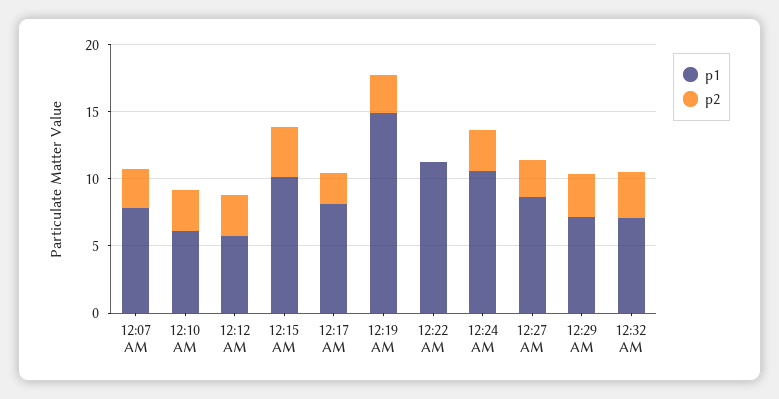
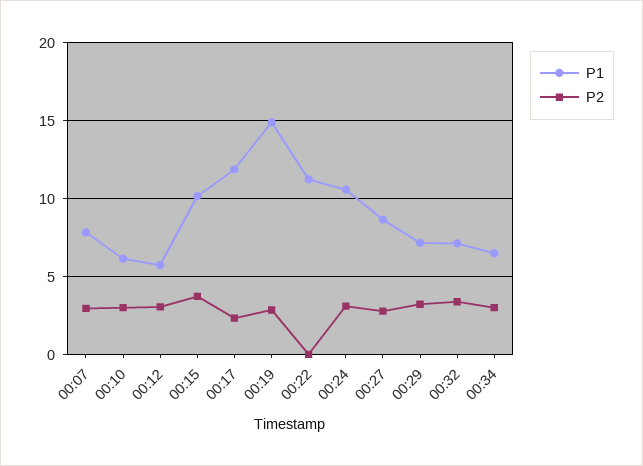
p1, 12:17 AM: 8 -> 12
p1, 00:34: none -> 6.5
p2, 00:34: none -> 3

